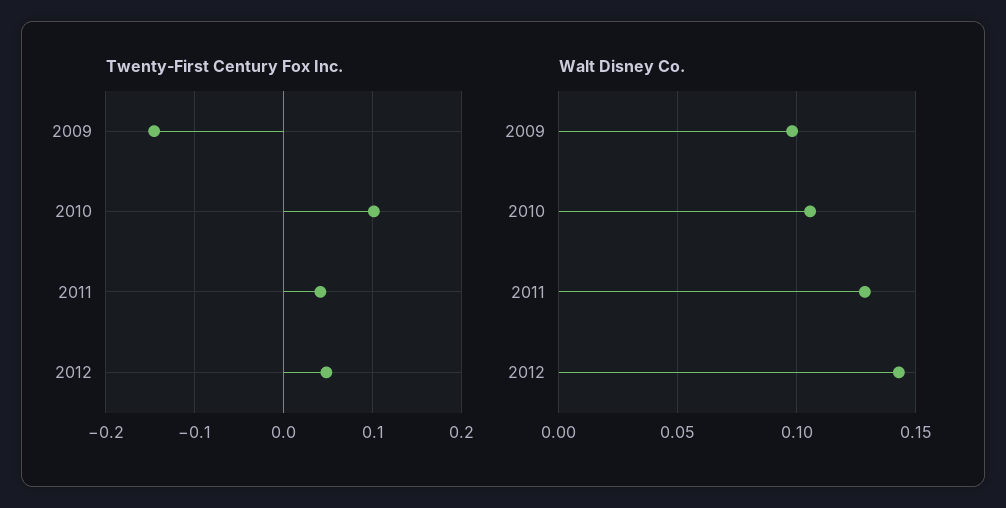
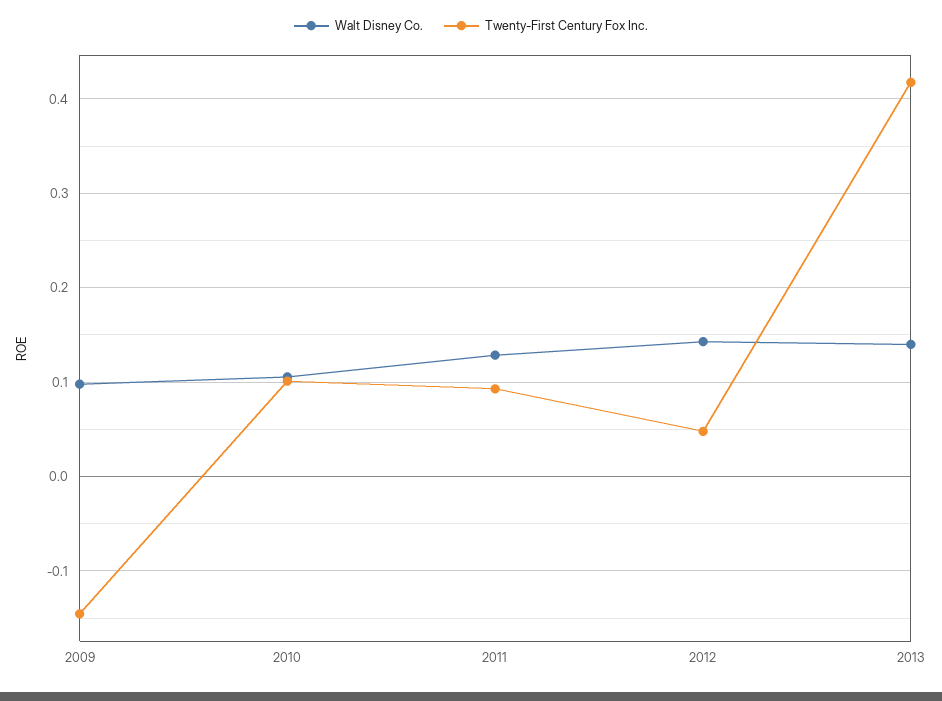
Twenty-First Century Fox Inc., 2011: 0.04 -> 0.09
Walt Disney Co., 2013: none -> 0.14
Twenty-First Century Fox Inc., 2013: none -> 0.42

